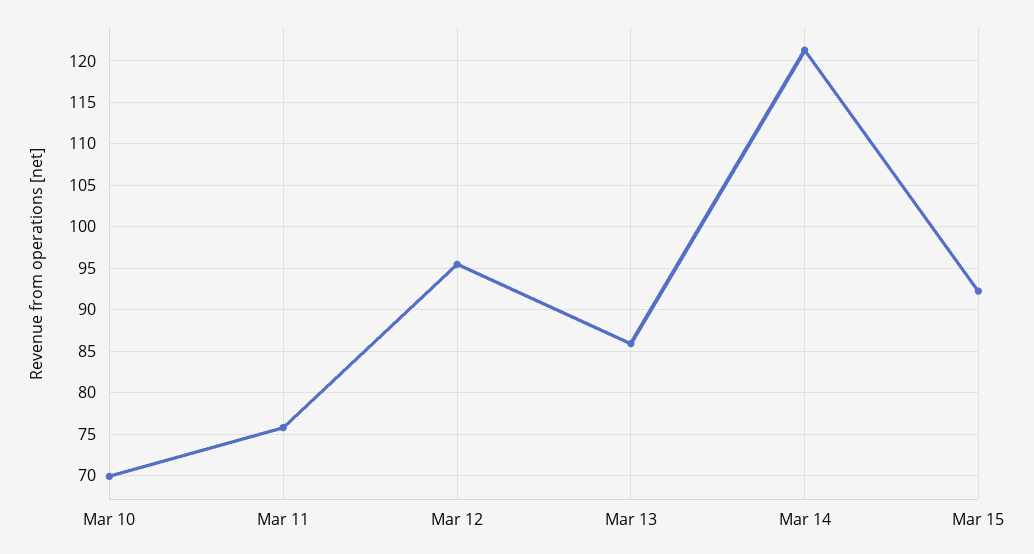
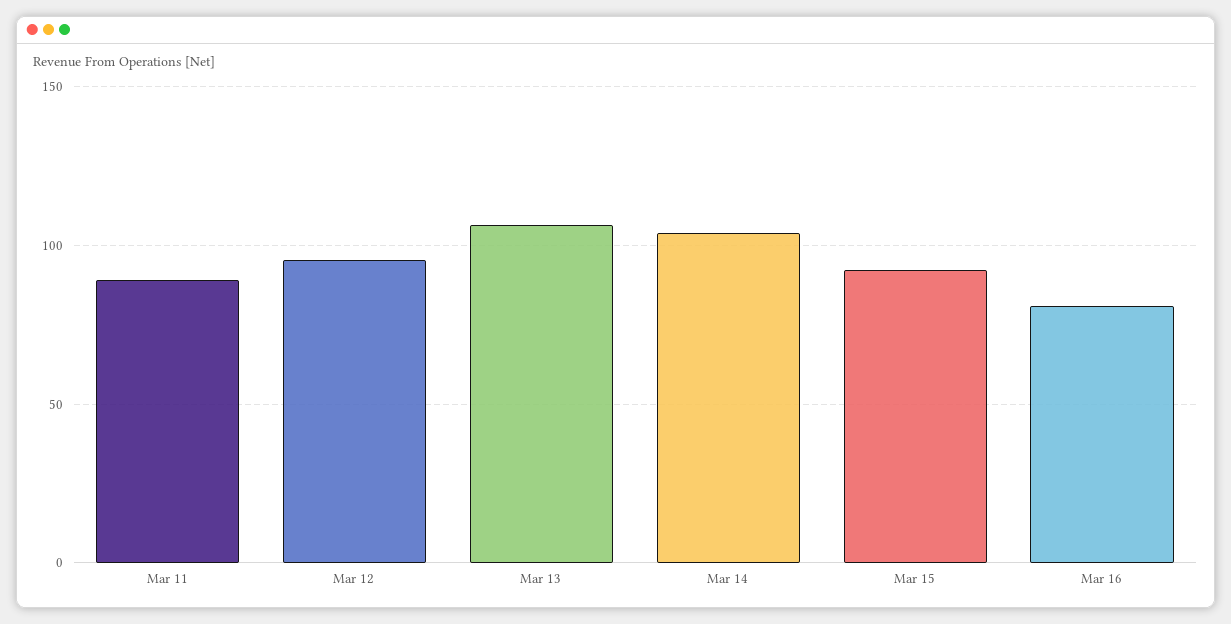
Mar 10: 70 -> none
Mar 11: 76 -> 90
Mar 13: 86 -> 105
Mar 14: 121 -> 105
Mar 16: none -> 80

